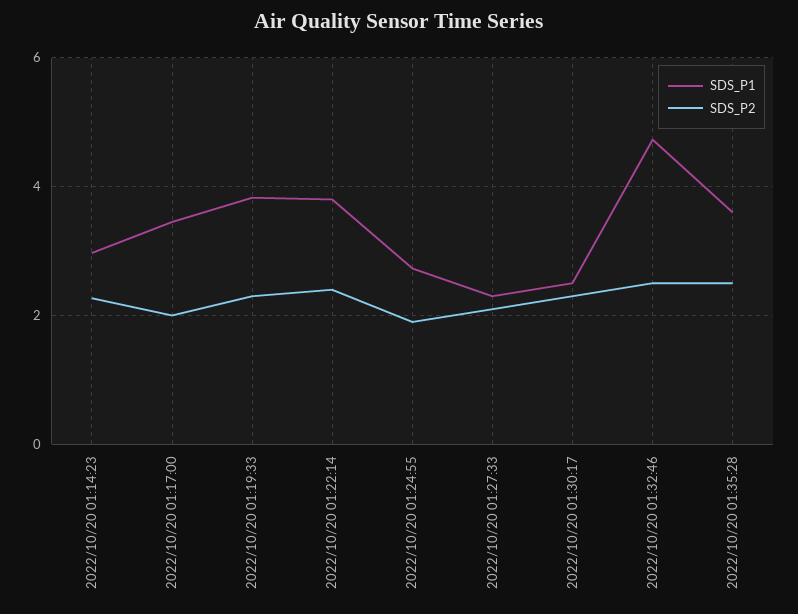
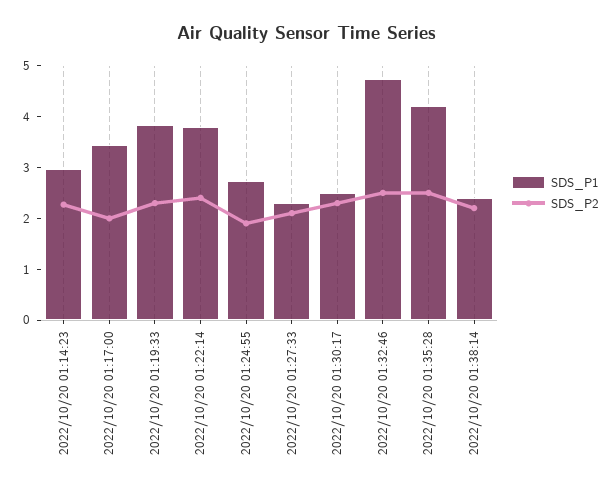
SDS_P1, 2022/10/20 01:35:28: 3.6 -> 4.2
SDS_P1, 2022/10/20 01:38:14: none -> 2.4
SDS_P2, 2022/10/20 01:38:14: none -> 2.2

